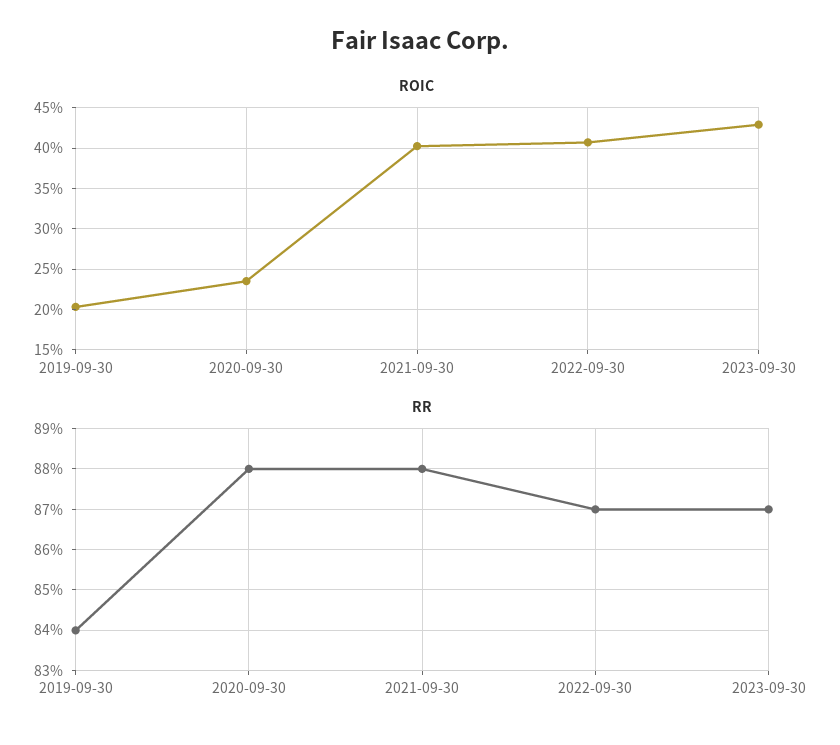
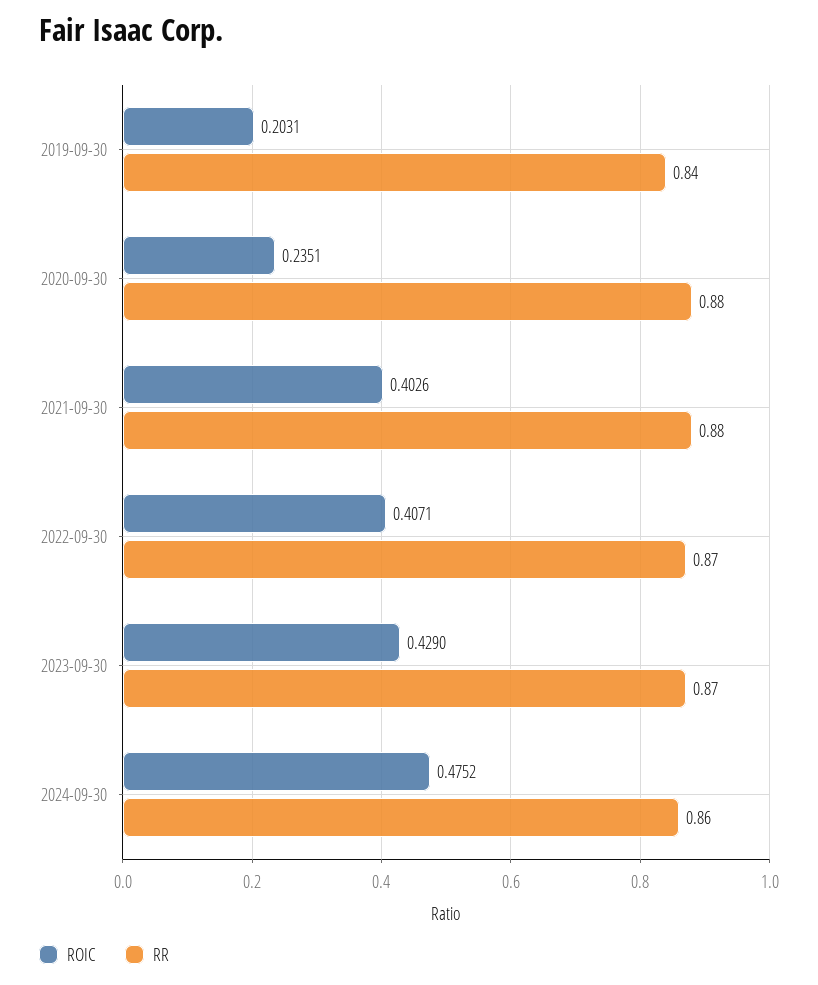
ROIC, 2024-09-30: none -> 0.4752
RR, 2024-09-30: none -> 0.86

